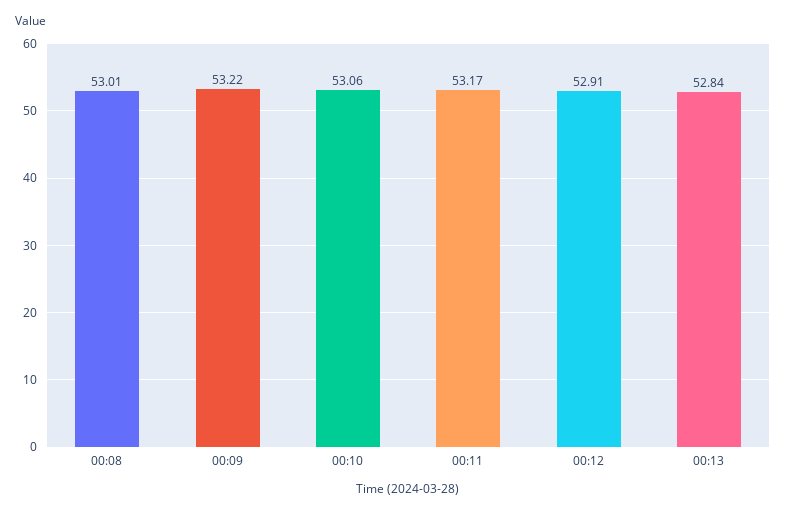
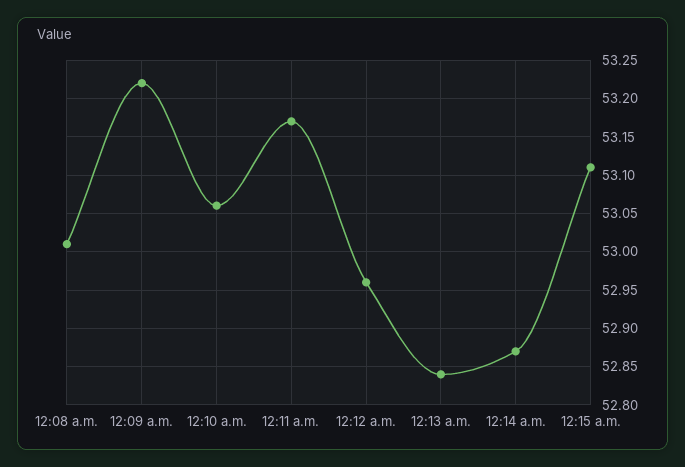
00:12: 52.91 -> 52.96
12:14 a.m.: none -> 52.87
12:15 a.m.: none -> 53.11

